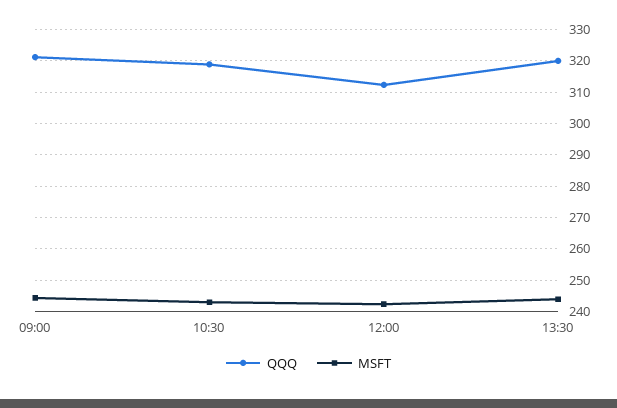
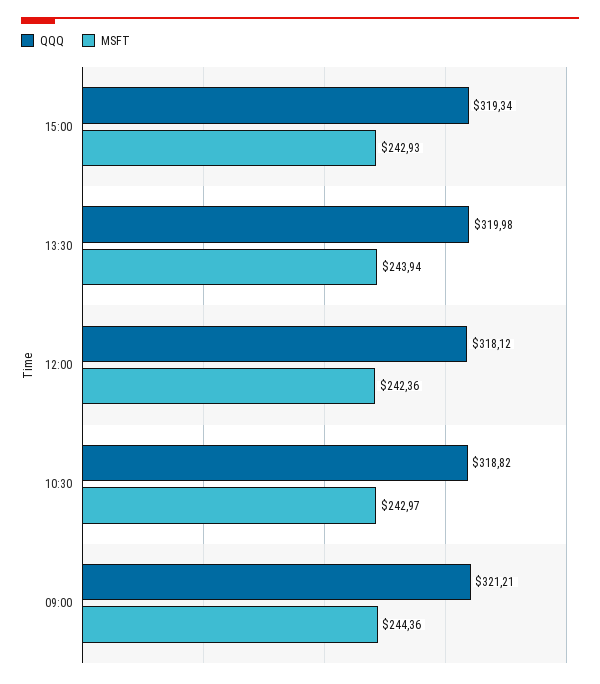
QQQ, 12:00: 312 -> 318.12
QQQ, 15:00: none -> 319.34
MSFT, 15:00: none -> 242.93

